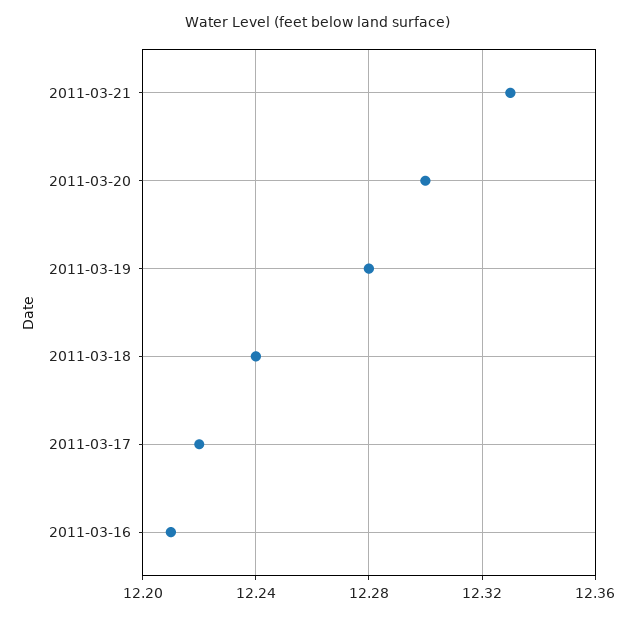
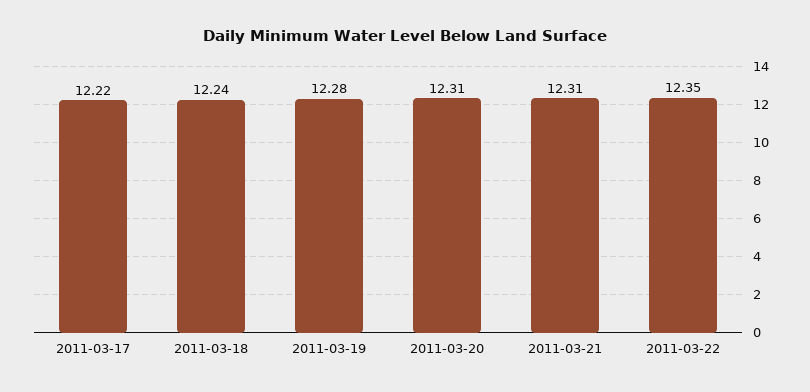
2011-03-21: 12.33 -> 12.31
2011-03-20: 12.3 -> 12.31
2011-03-16: 12.21 -> none
2011-03-22: none -> 12.35

